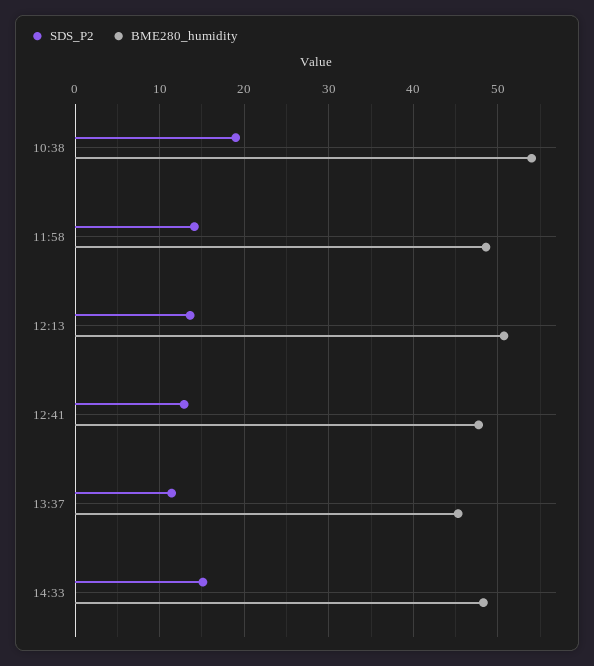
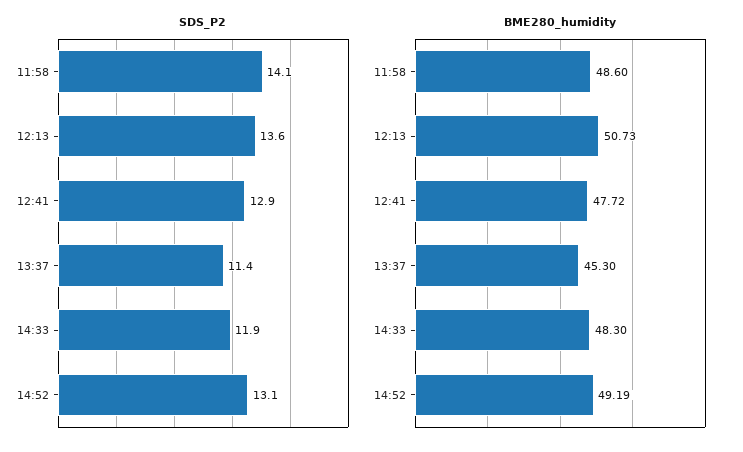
SDS_P2, 10:38: 19 -> none
BME280_humidity, 10:38: 54 -> none
SDS_P2, 14:33: 15 -> 11.9
SDS_P2, 14:52: none -> 13.1
BME280_humidity, 14:52: none -> 49.19

